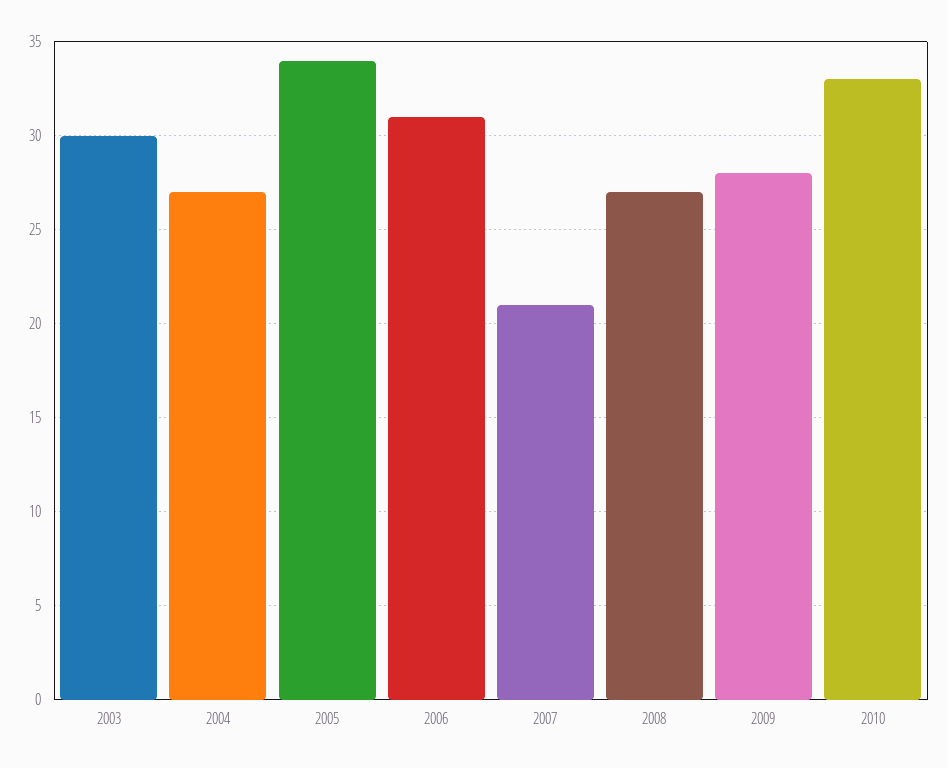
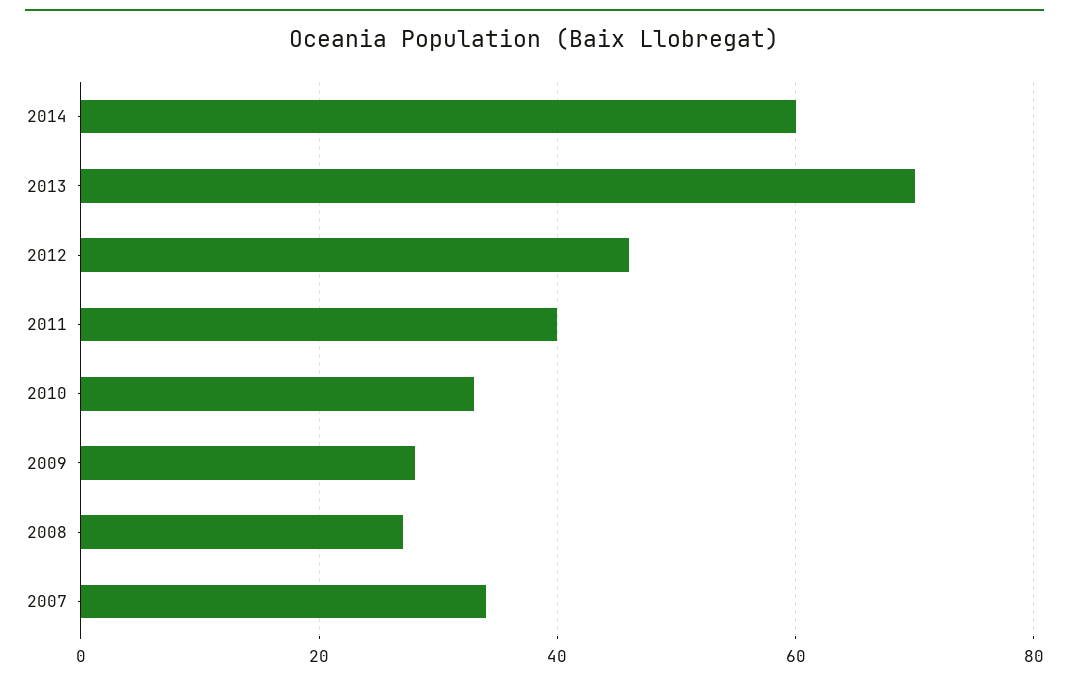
2003: 30 -> none
2004: 27 -> none
2005: 34 -> none
2006: 31 -> none
2007: 21 -> 35
2014: none -> 60
2013: none -> 70
2012: none -> 45
2011: none -> 40

